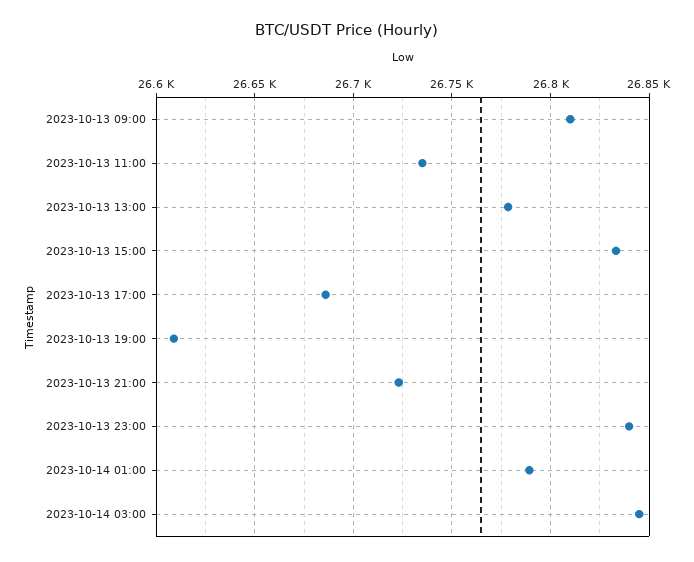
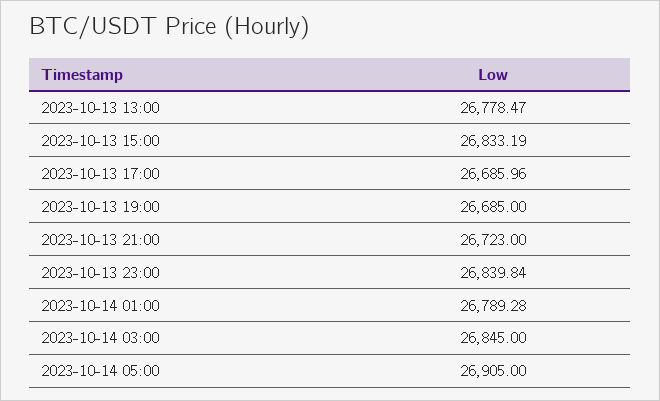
2023-10-13 09:00: 26810 -> none
2023-10-13 11:00: 26735 -> none
2023-10-13 19:00: 26610 -> 26685
2023-10-14 05:00: none -> 26905

